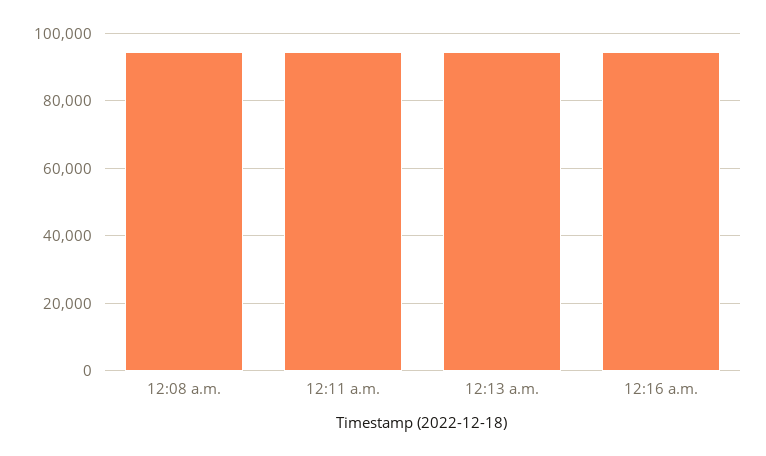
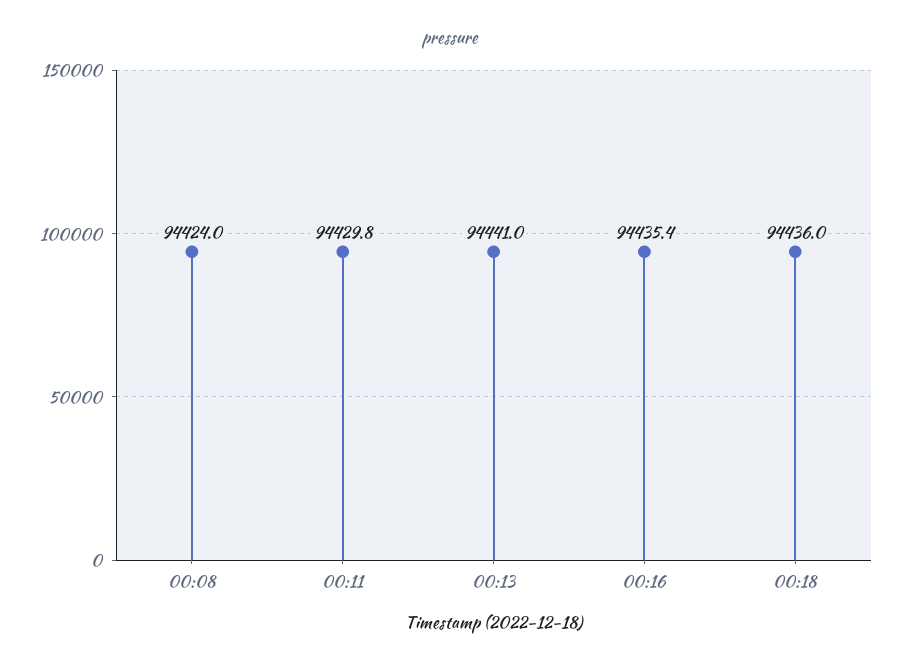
00:18: none -> 94436

